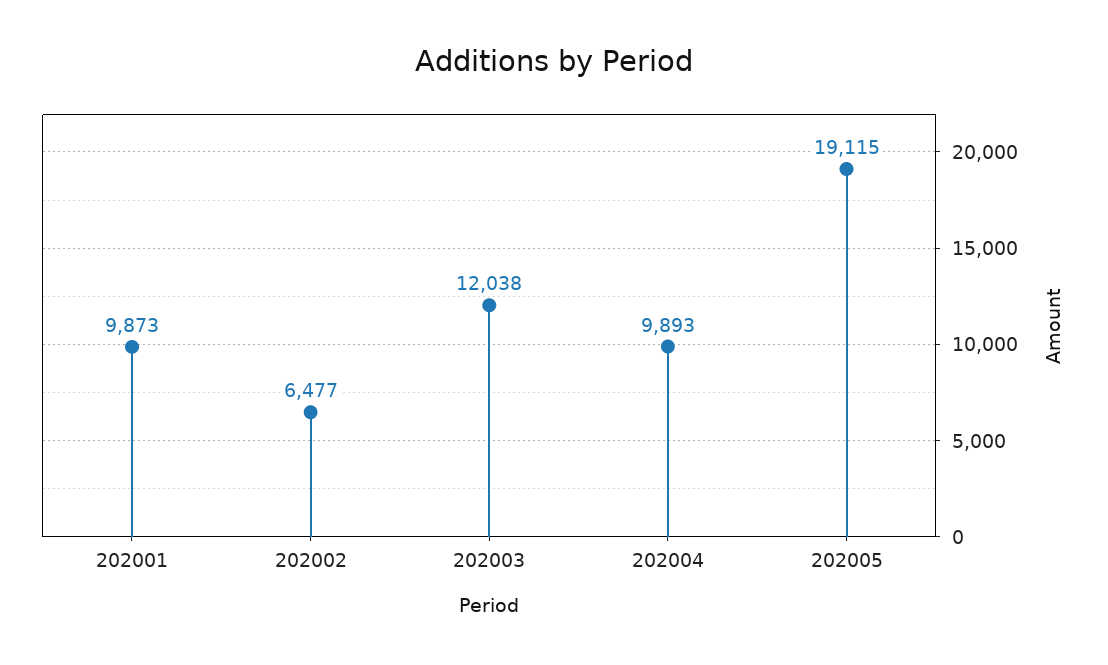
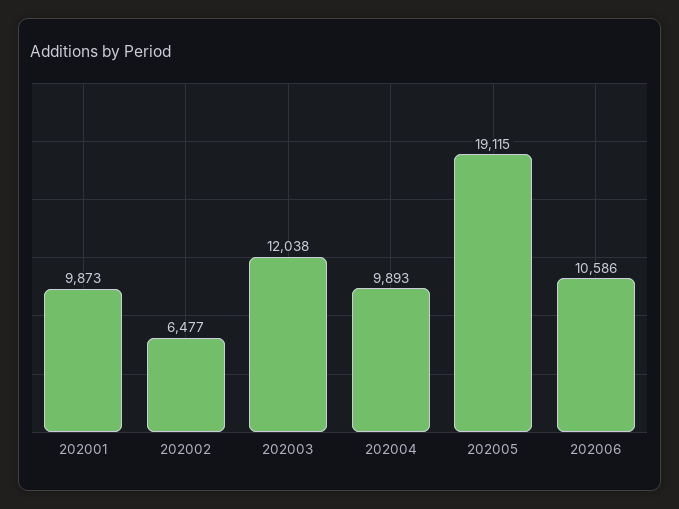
202006: none -> 10586

